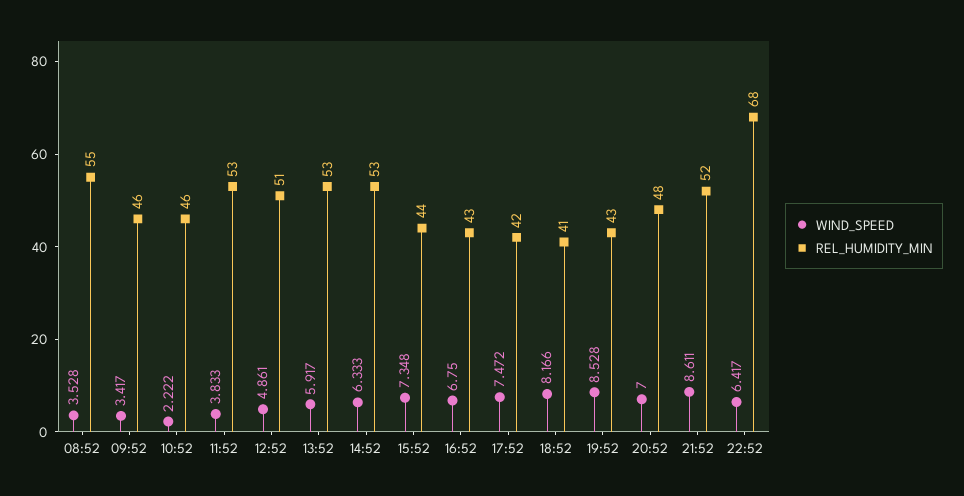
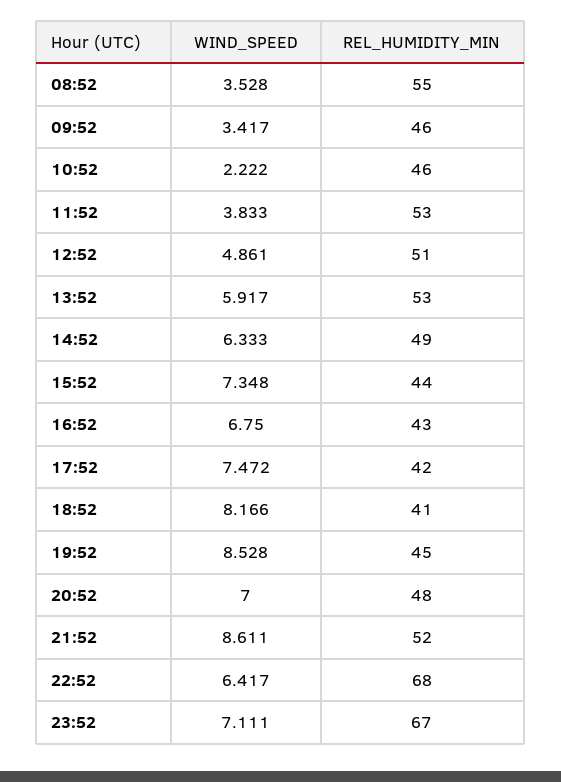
REL_HUMIDITY_MIN, 14:52: 53 -> 49
REL_HUMIDITY_MIN, 19:52: 43 -> 45
WIND_SPEED, 23:52: none -> 7.111
REL_HUMIDITY_MIN, 23:52: none -> 67

